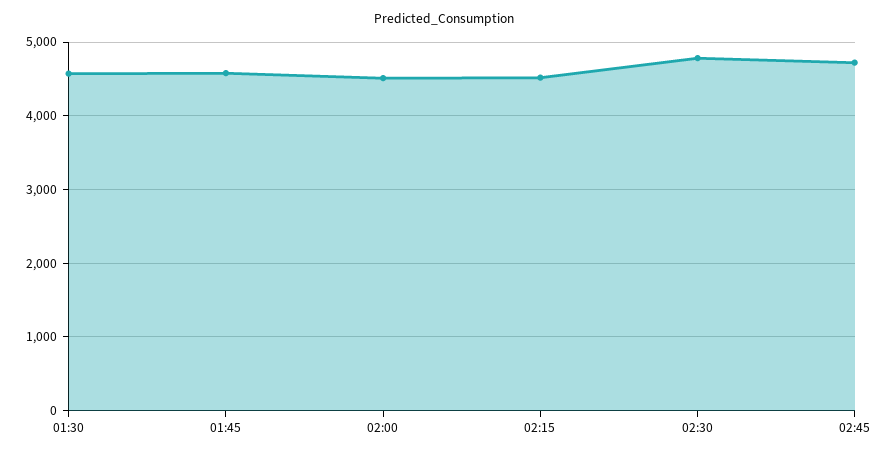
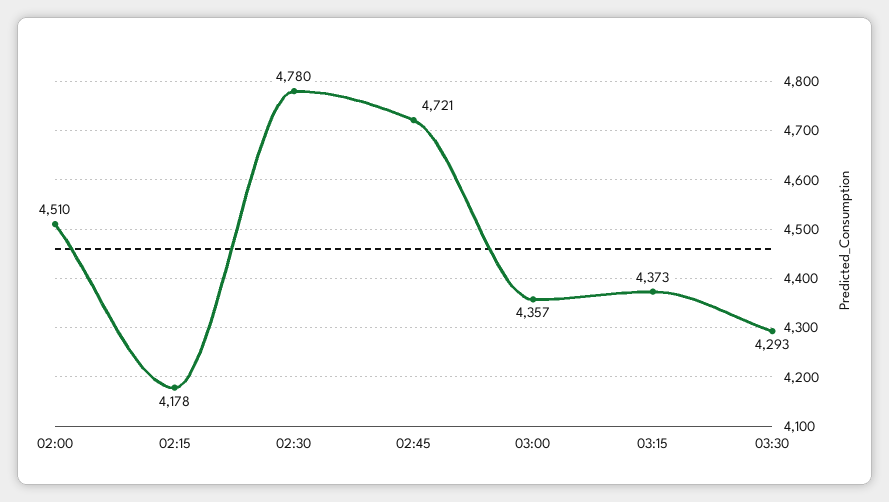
01:30: 4600 -> none
01:45: 4600 -> none
02:15: 4500 -> 4178
03:00: none -> 4357
03:15: none -> 4373
03:30: none -> 4293

